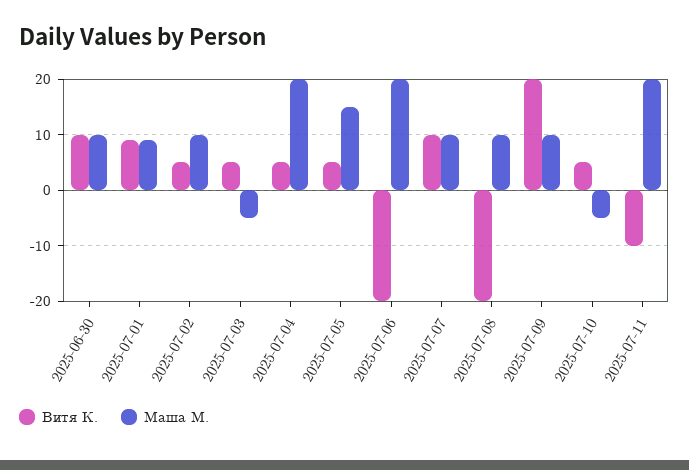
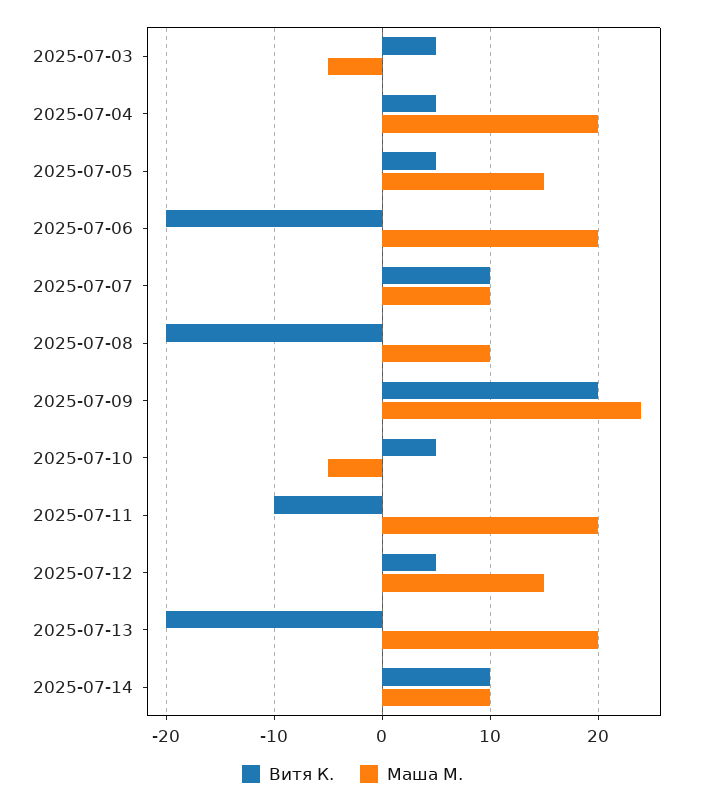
Витя К., 2025-06-30: 10 -> none
Маша М., 2025-06-30: 10 -> none
Витя К., 2025-07-01: 10 -> none
Маша М., 2025-07-01: 10 -> none
Витя К., 2025-07-02: 5 -> none
Маша М., 2025-07-02: 10 -> none
Маша М., 2025-07-09: 10 -> 24
Витя К., 2025-07-12: none -> 5
Маша М., 2025-07-12: none -> 15
Витя К., 2025-07-13: none -> -20
Маша М., 2025-07-13: none -> 20
Витя К., 2025-07-14: none -> 10
Маша М., 2025-07-14: none -> 10

